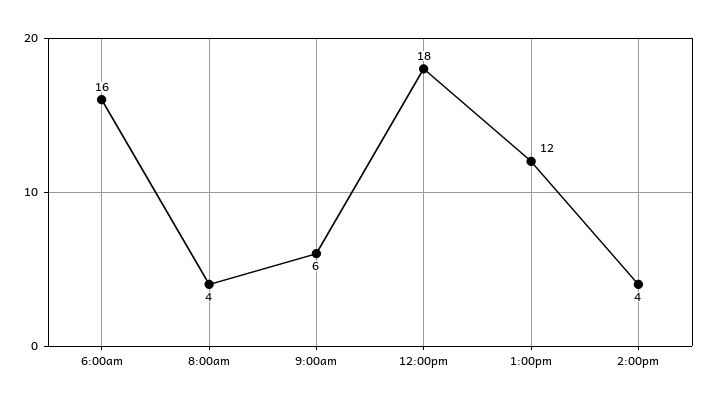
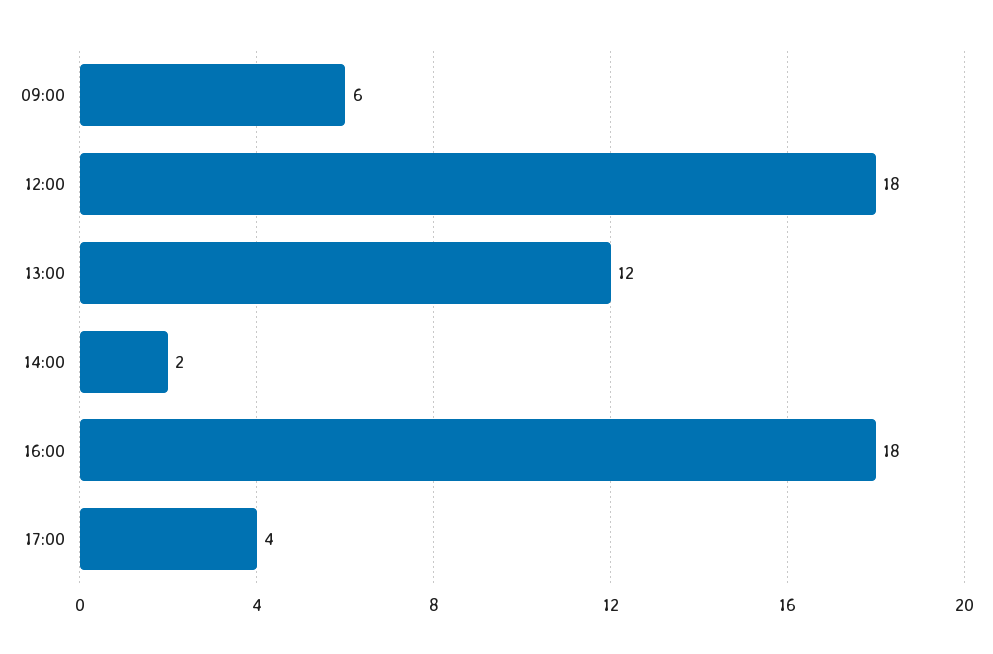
6:00am: 16 -> none
8:00am: 4 -> none
2:00pm: 4 -> 2
16:00: none -> 18
17:00: none -> 4

